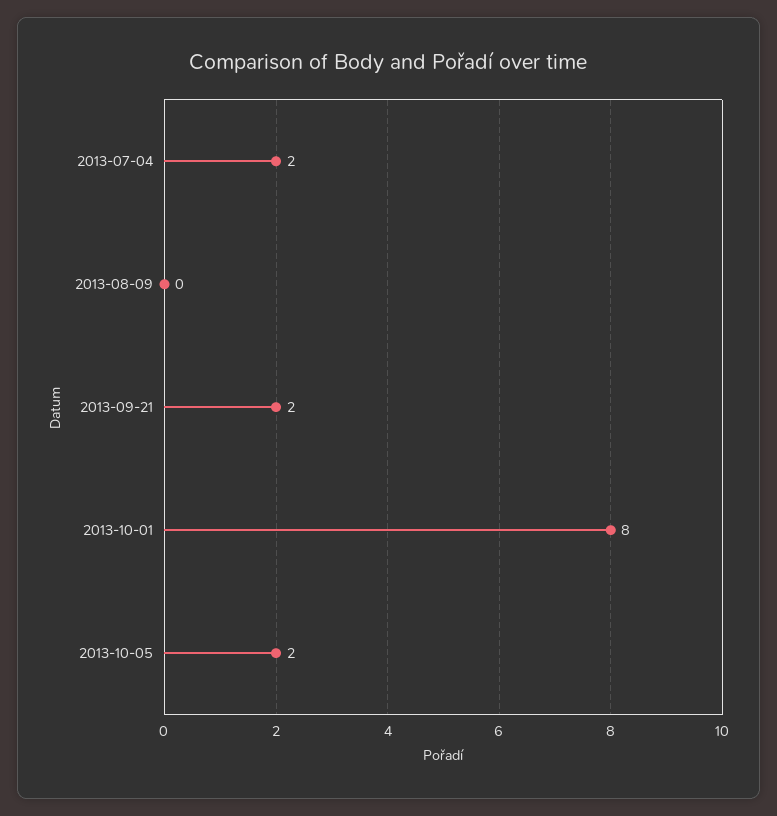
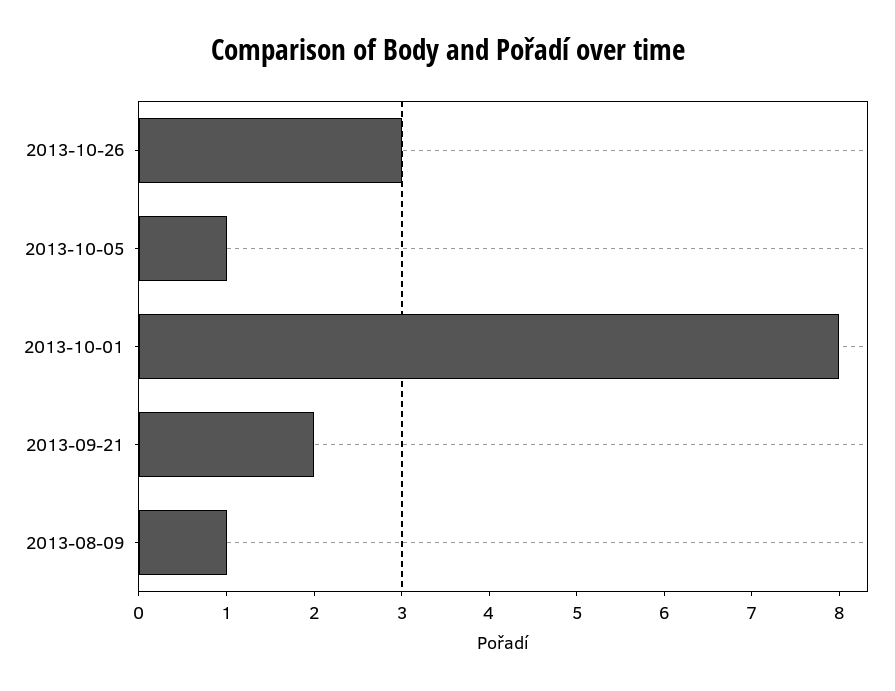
2013-07-04: 2 -> none
2013-08-09: 0 -> 1
2013-10-05: 2 -> 1
2013-10-26: none -> 3

